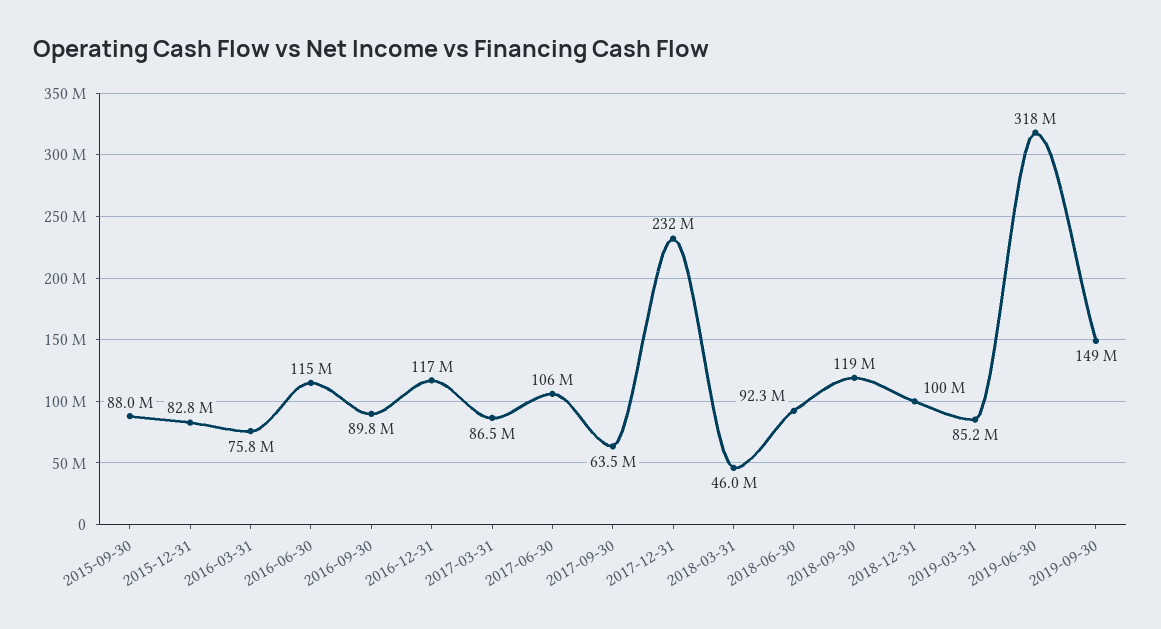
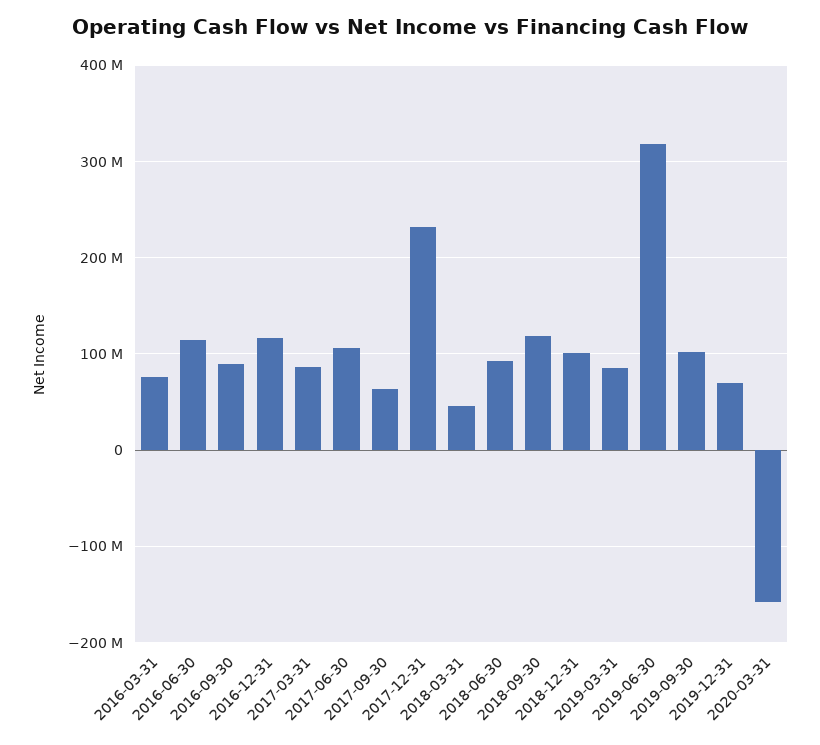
2015-09-30: 88000000 -> none
2015-12-31: 82800000 -> none
2019-09-30: 149000000 -> 100000000
2019-12-31: none -> 70000000
2020-03-31: none -> -160000000

